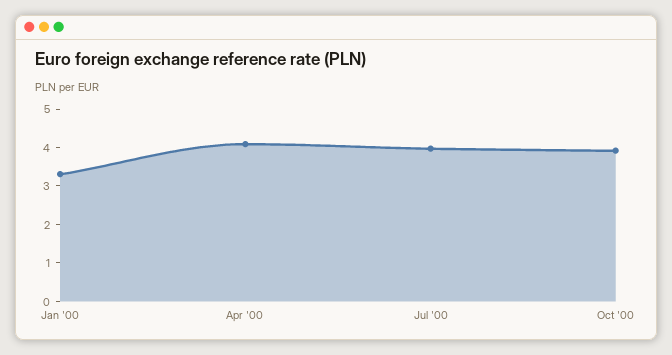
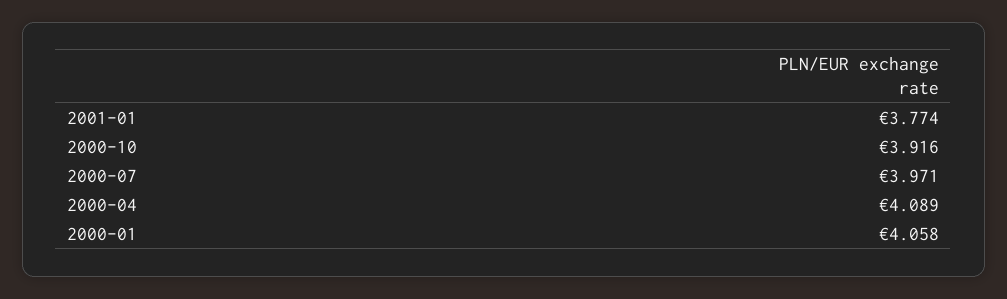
Jan '00: 3.25 -> 4.058
2001-01: none -> 3.774

